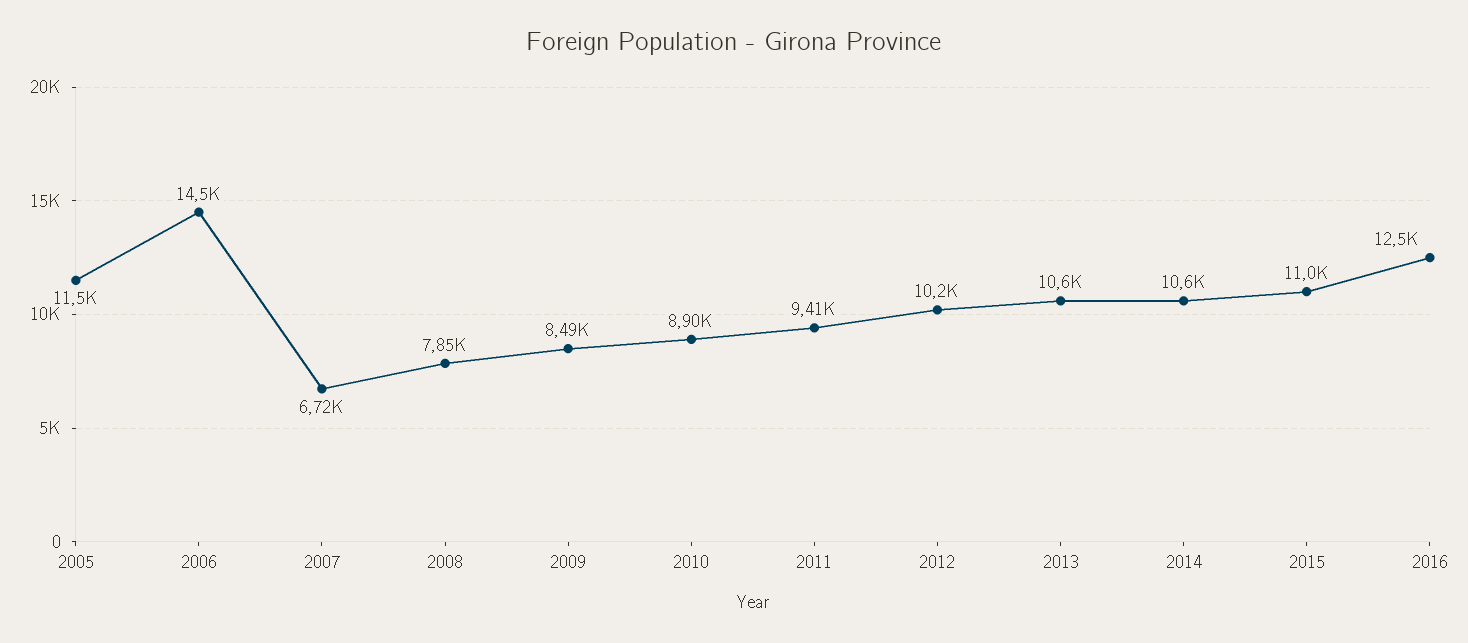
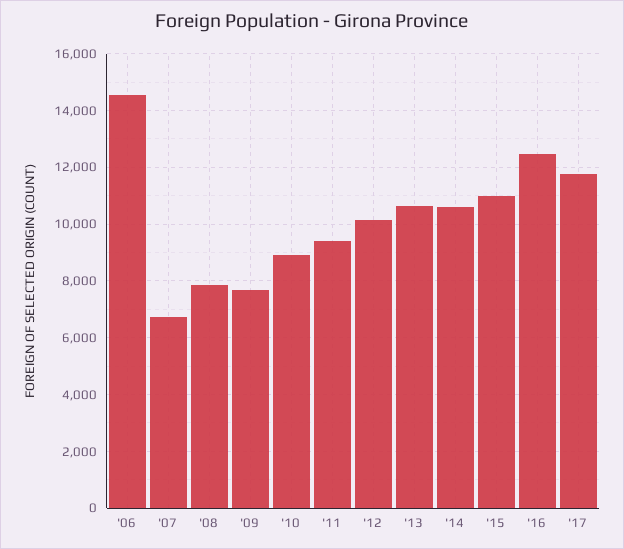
2005: 11500 -> none
2009: 8490 -> 7750
'17: none -> 11750

